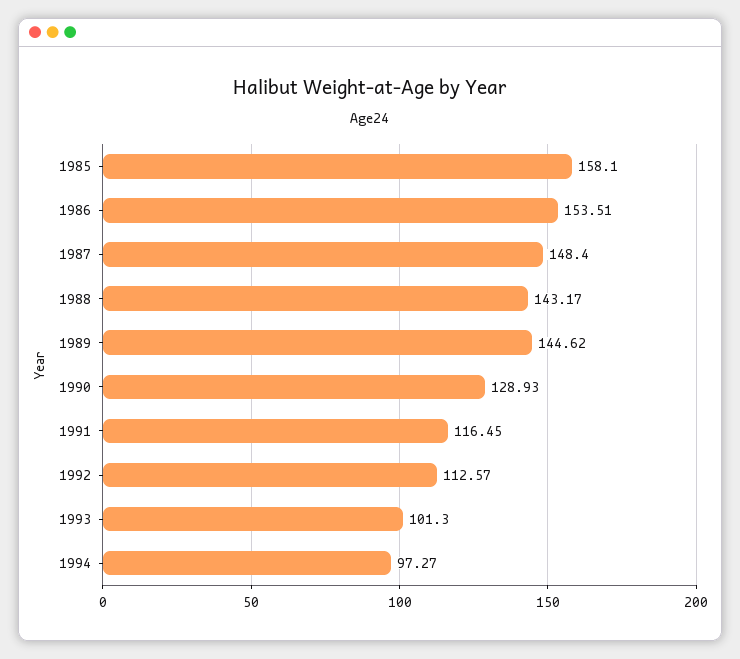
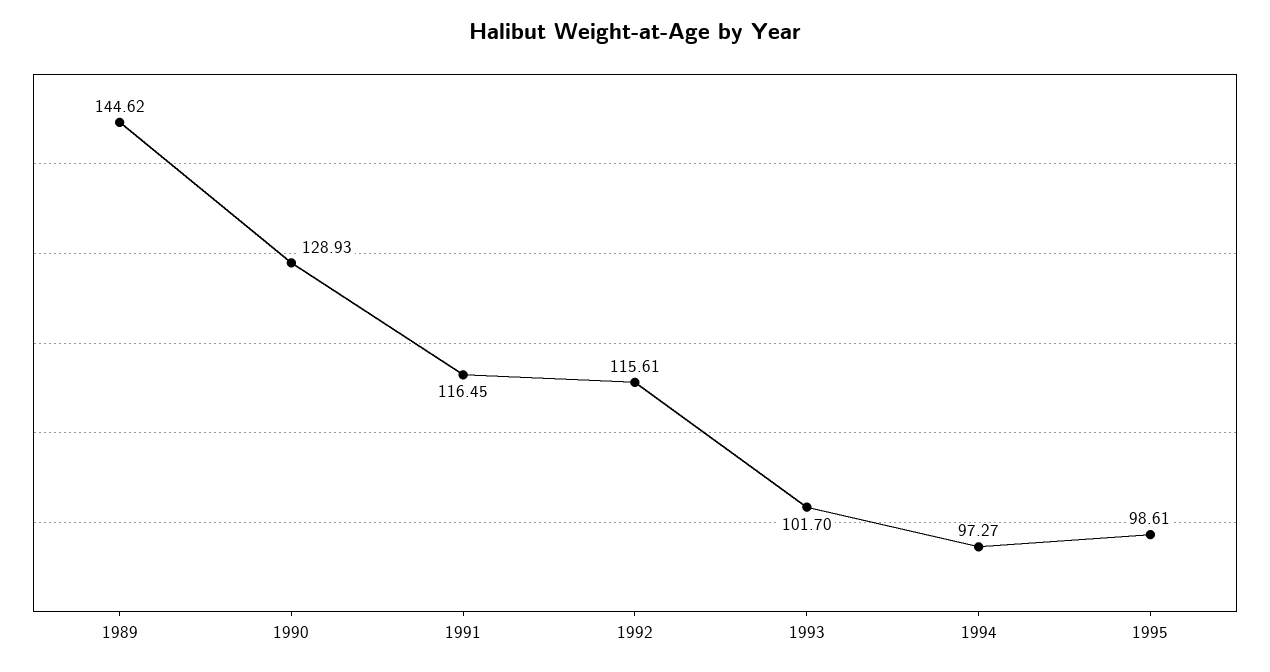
1985: 158.1 -> none
1986: 153.51 -> none
1987: 148.4 -> none
1988: 143.17 -> none
1992: 112.57 -> 115.61
1993: 101.3 -> 101.7
1995: none -> 98.61

